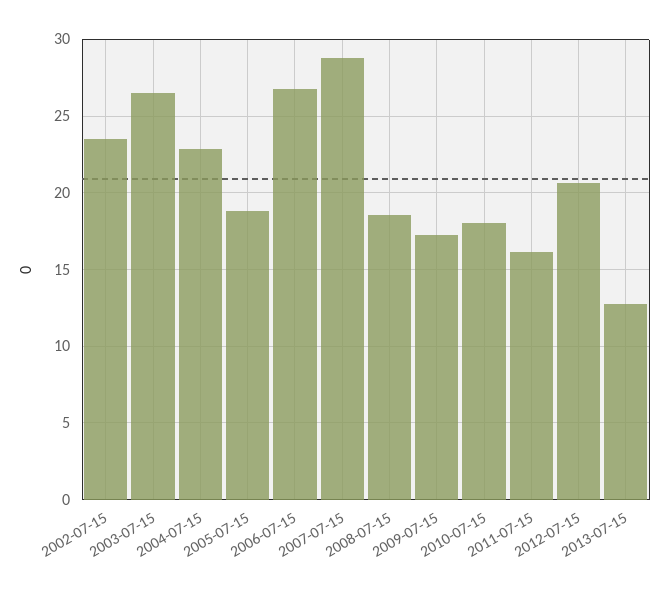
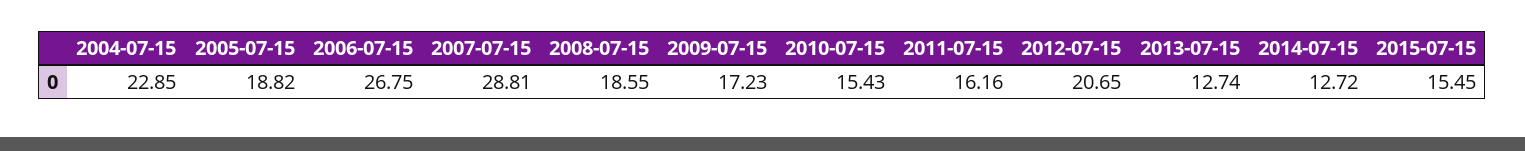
2002-07-15: 23.5 -> none
2003-07-15: 26.5 -> none
2010-07-15: 18 -> 15.43
2014-07-15: none -> 12.72
2015-07-15: none -> 15.45

